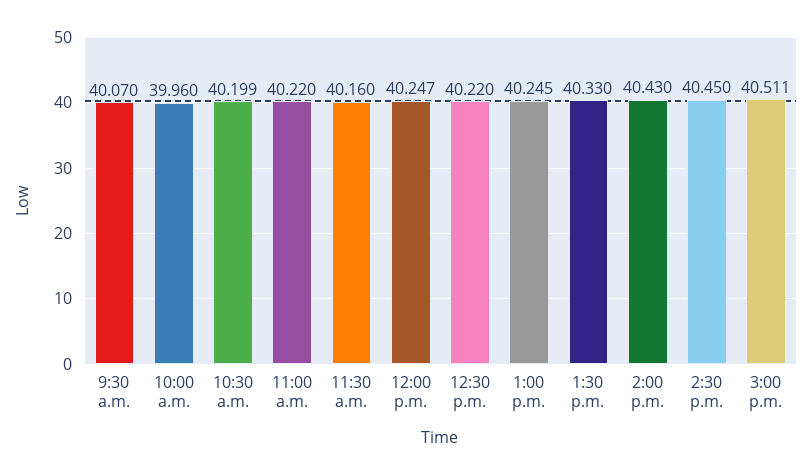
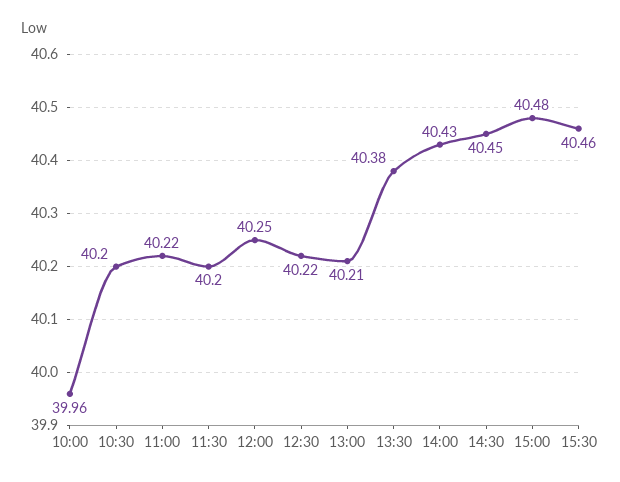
9:30 a.m.: 40.07 -> none
11:30 a.m.: 40.16 -> 40.2
1:00 p.m.: 40.245 -> 40.21
1:30 p.m.: 40.33 -> 40.38
3:00 p.m.: 40.511 -> 40.48
15:30: none -> 40.46

